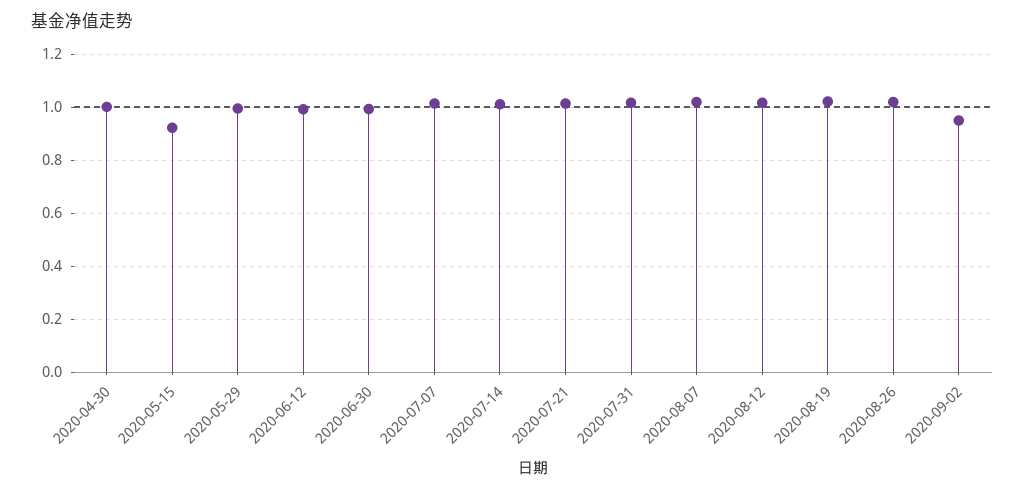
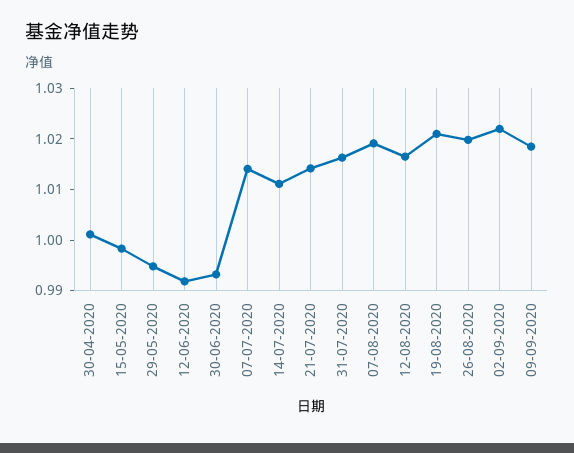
2020-05-15: 0.925 -> 0.998
2020-09-02: 0.95 -> 1.022
09-09-2020: none -> 1.018

